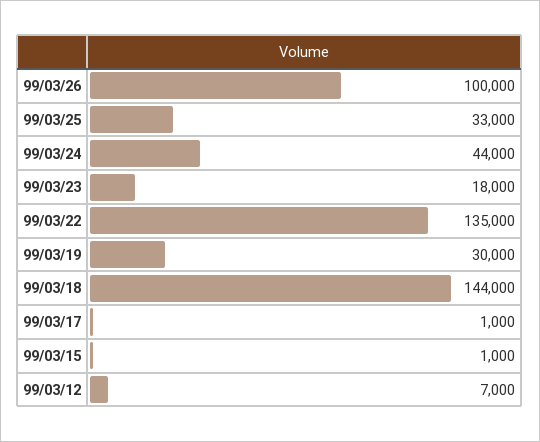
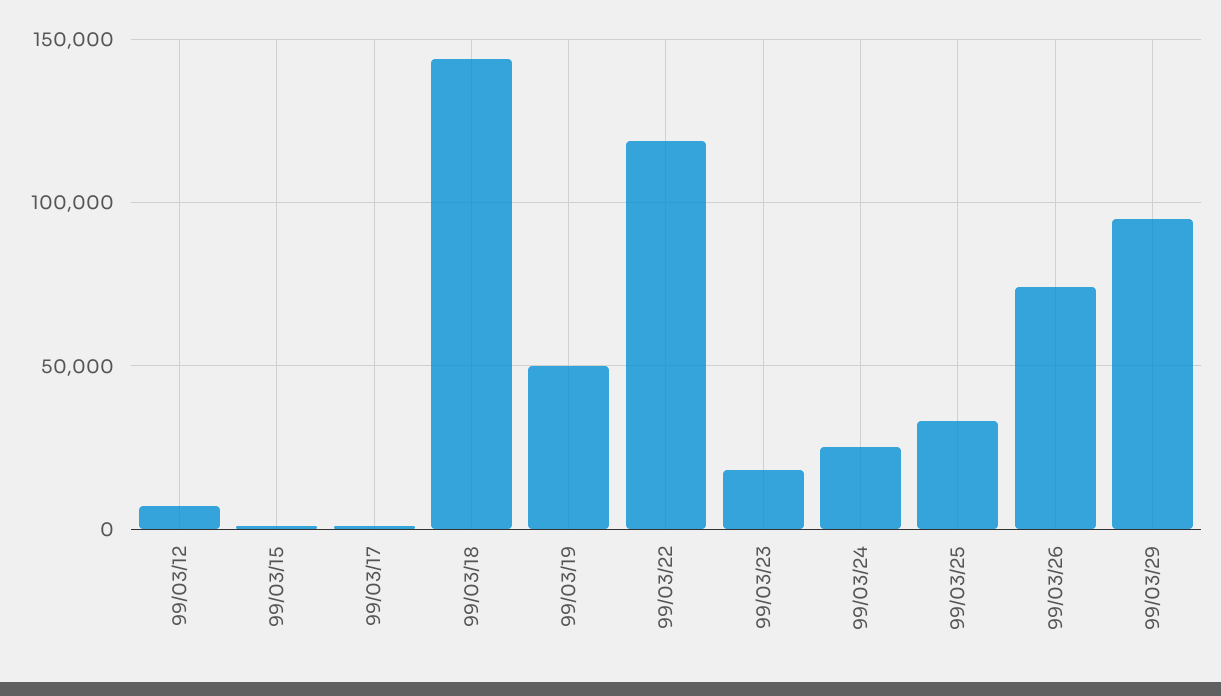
99/03/26: 100000 -> 75000
99/03/24: 44000 -> 25000
99/03/22: 135000 -> 120000
99/03/19: 30000 -> 50000
99/03/29: none -> 95000

